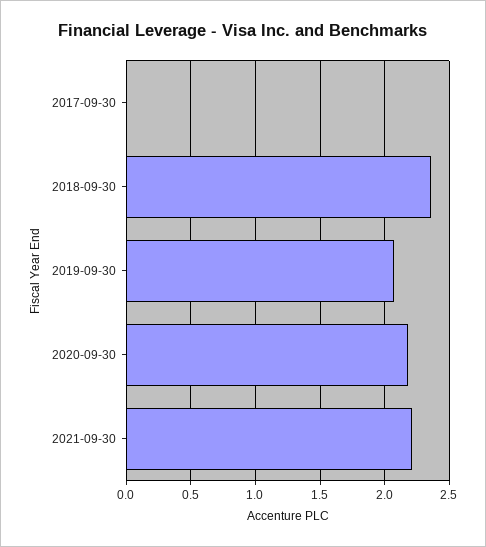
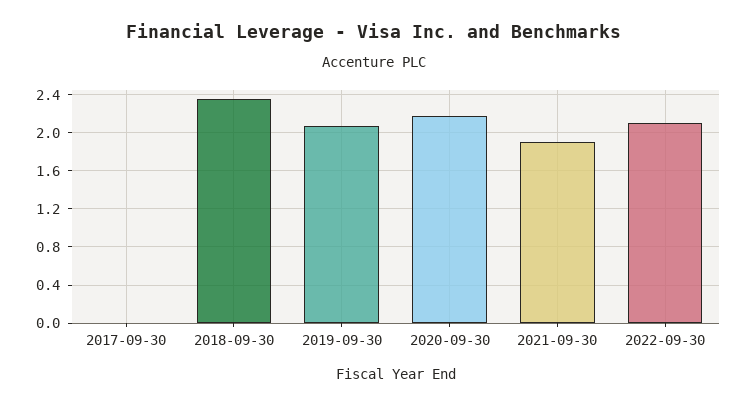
2021-09-30: 2.2 -> 1.9
2022-09-30: none -> 2.1

